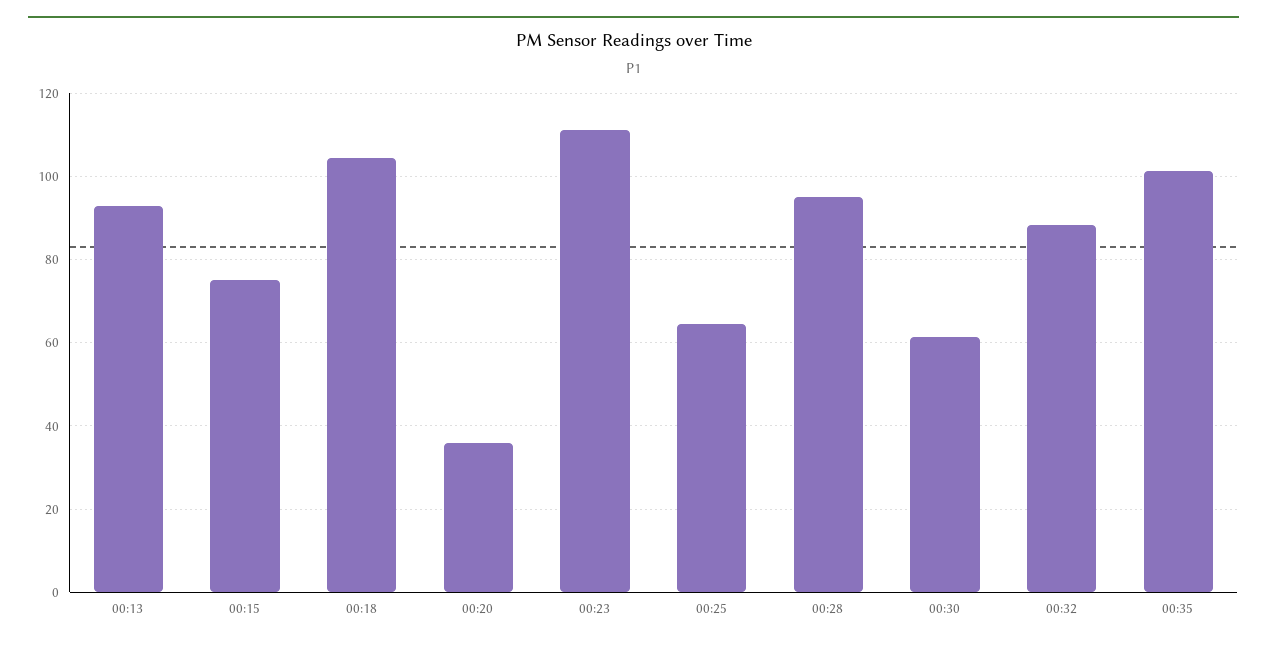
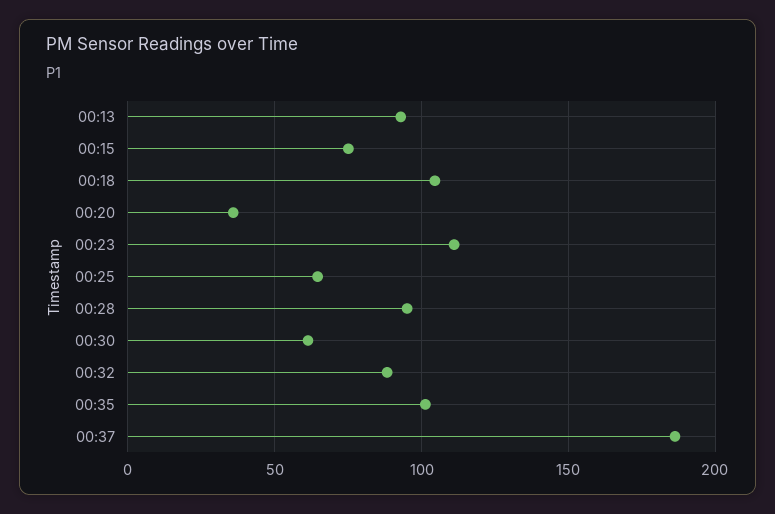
00:37: none -> 185

